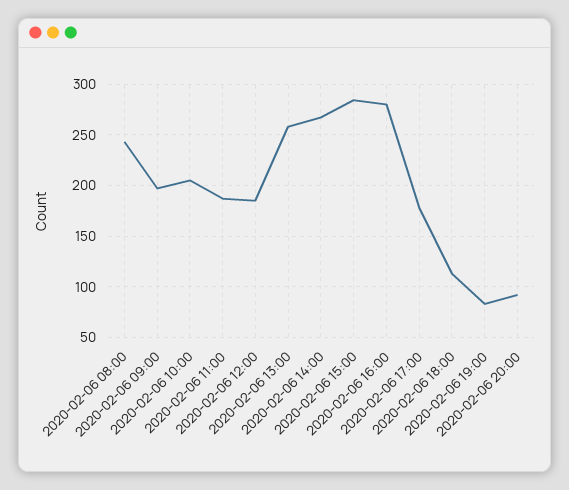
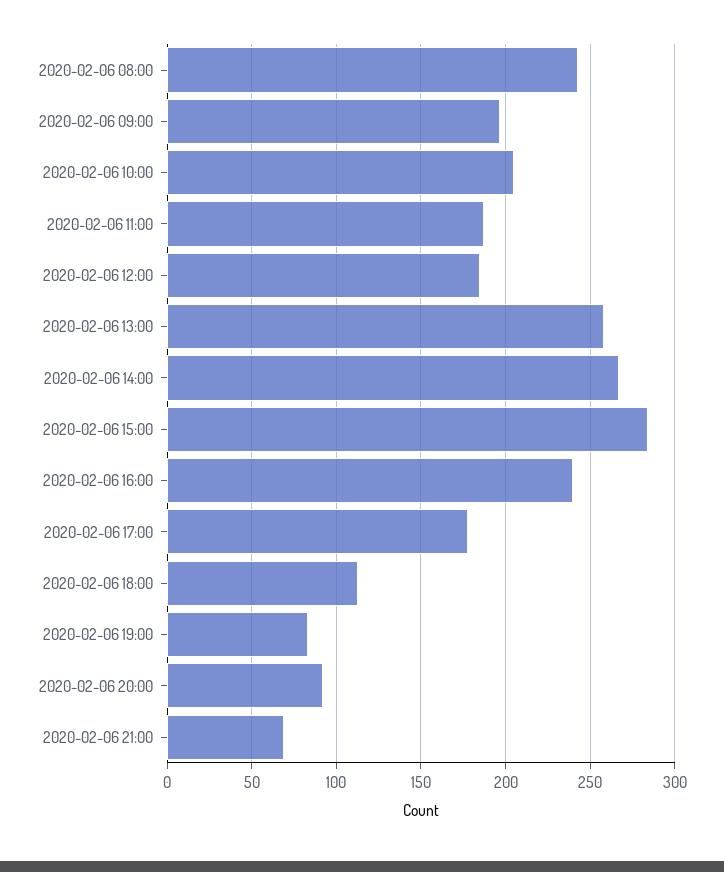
2020-02-06 16:00: 280 -> 240
2020-02-06 21:00: none -> 70

